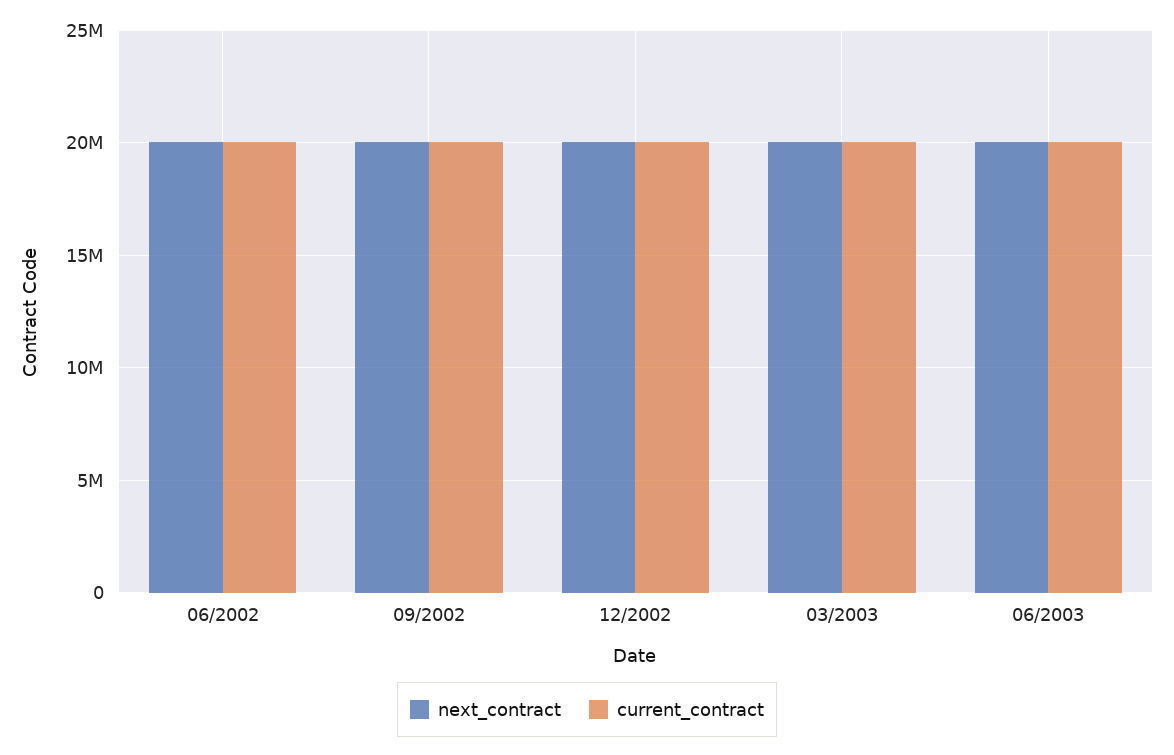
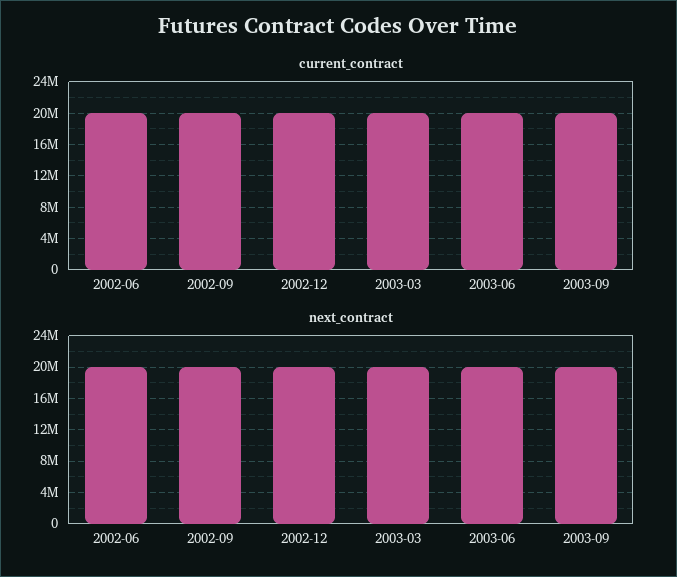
current_contract, 2003-09: none -> 20000000
next_contract, 2003-09: none -> 20000000

